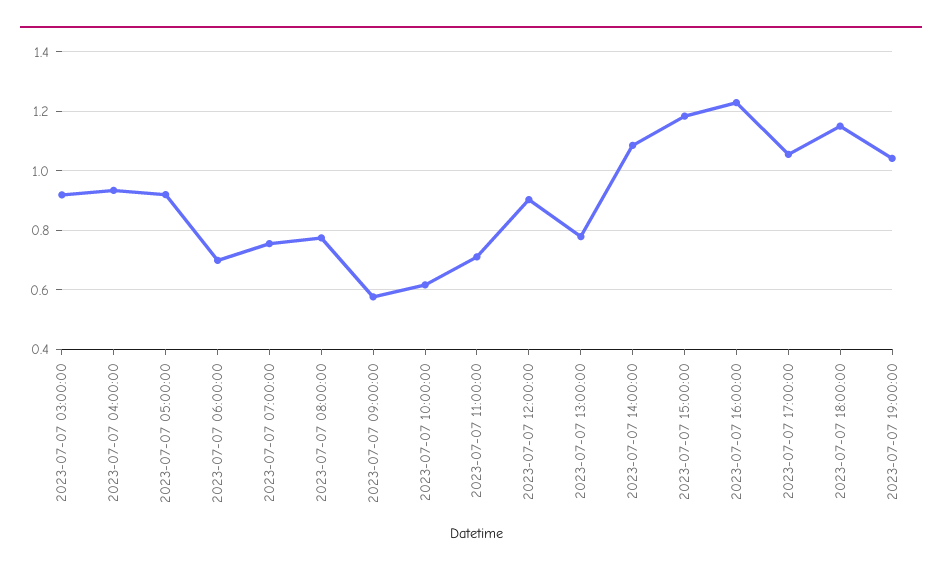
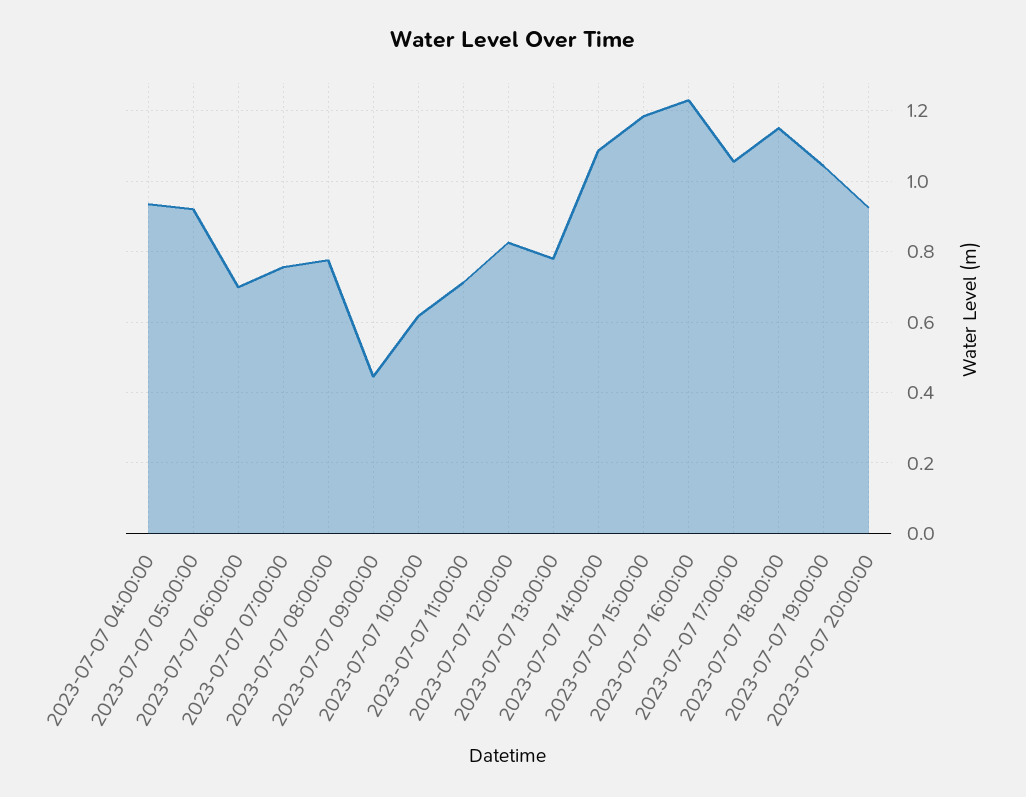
2023-07-07 03:00:00: 0.925 -> none
2023-07-07 09:00:00: 0.575 -> 0.44
2023-07-07 12:00:00: 0.9 -> 0.82
2023-07-07 20:00:00: none -> 0.92

